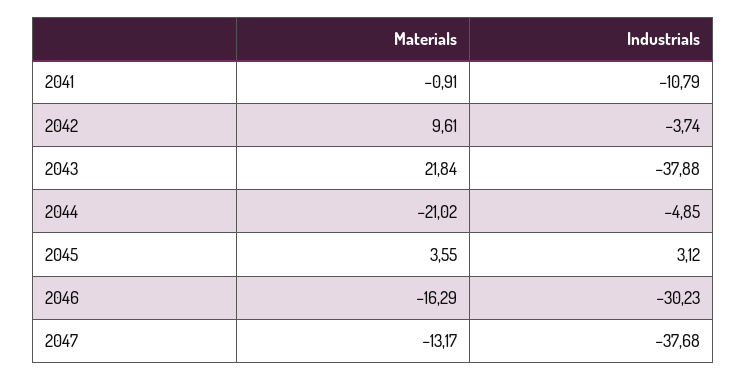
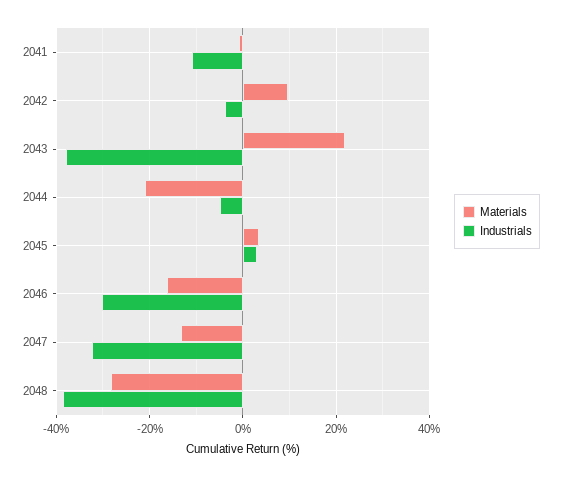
Industrials, 2047: -37.68 -> -32
Materials, 2048: none -> -28
Industrials, 2048: none -> -38

